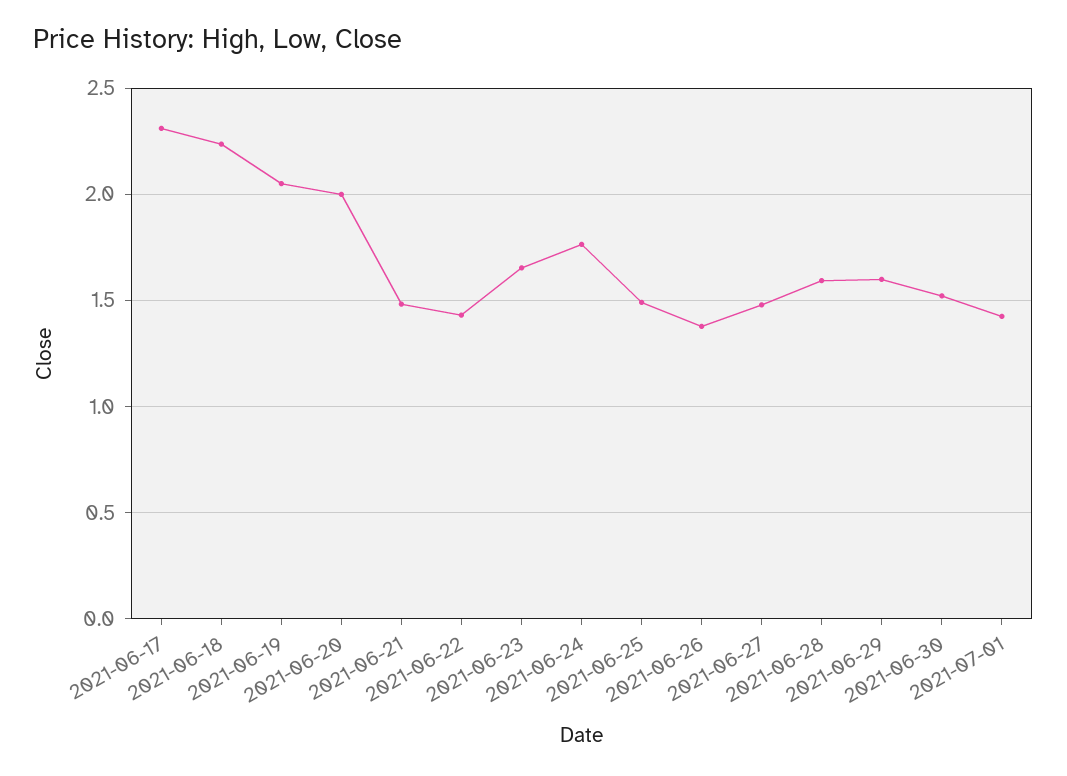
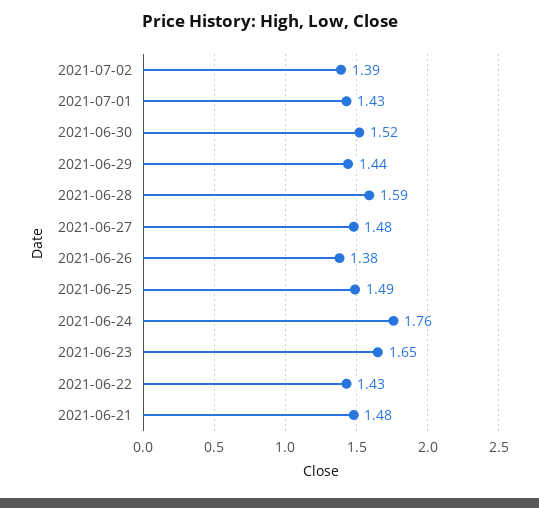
2021-06-17: 2.3 -> none
2021-06-18: 2.25 -> none
2021-06-19: 2.05 -> none
2021-06-20: 2 -> none
2021-06-29: 1.6 -> 1.44
2021-07-02: none -> 1.39

